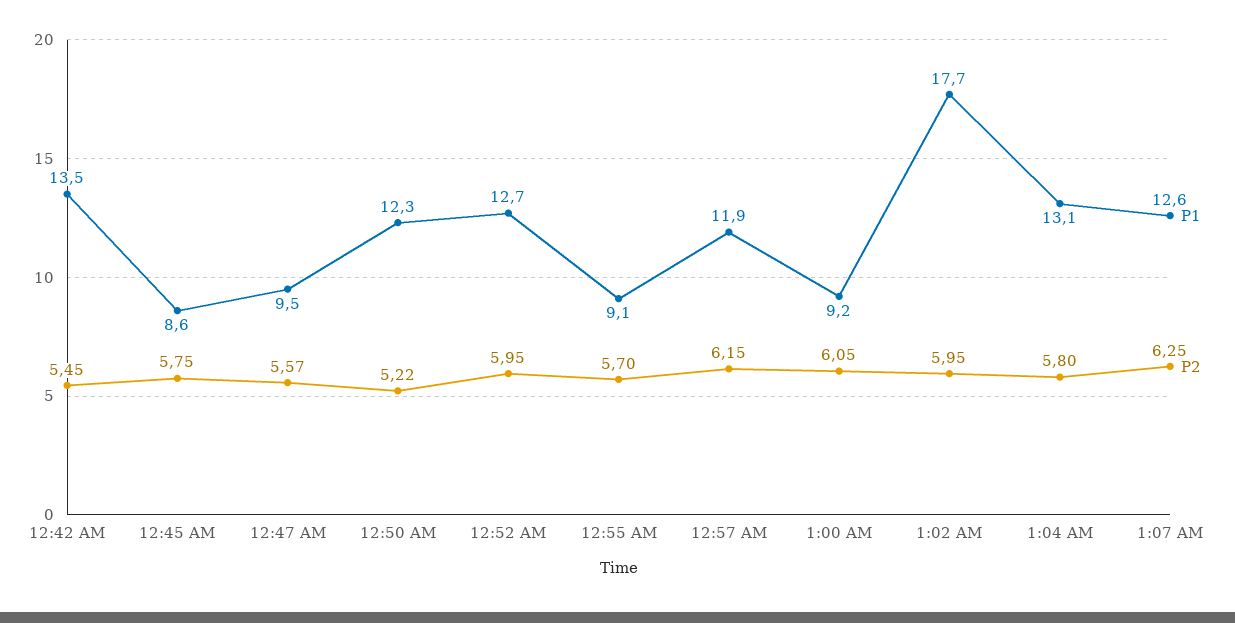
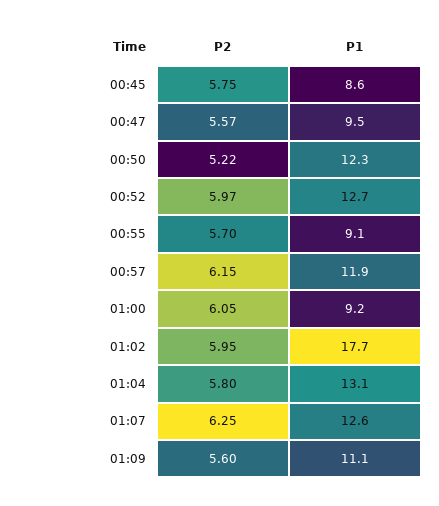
P1, 12:42 AM: 13.5 -> none
P2, 12:42 AM: 5.45 -> none
P2, 12:52 AM: 5.95 -> 5.97
P2, 01:09: none -> 5.6
P1, 01:09: none -> 11.1

